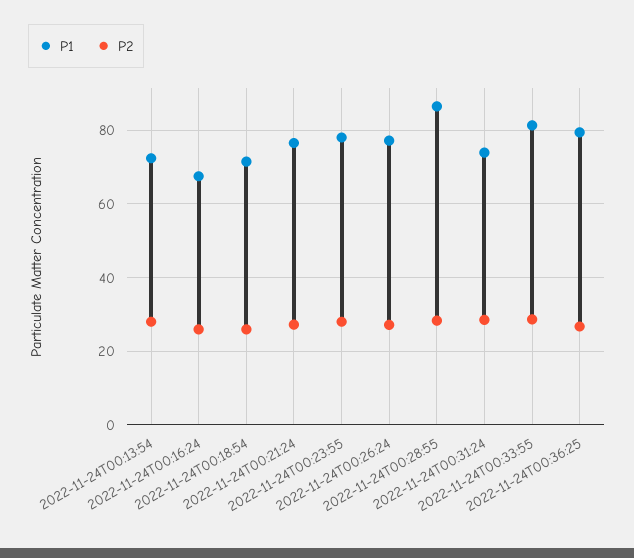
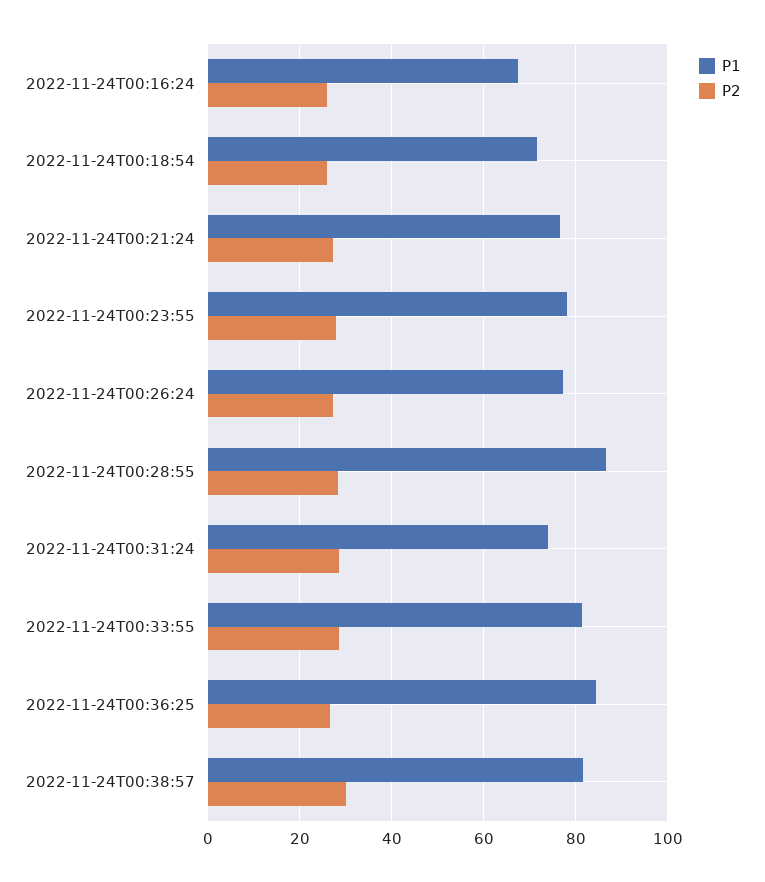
P1, 2022-11-24T00:13:54: 72 -> none
P2, 2022-11-24T00:13:54: 28 -> none
P1, 2022-11-24T00:36:25: 80 -> 84
P1, 2022-11-24T00:38:57: none -> 82
P2, 2022-11-24T00:38:57: none -> 30

